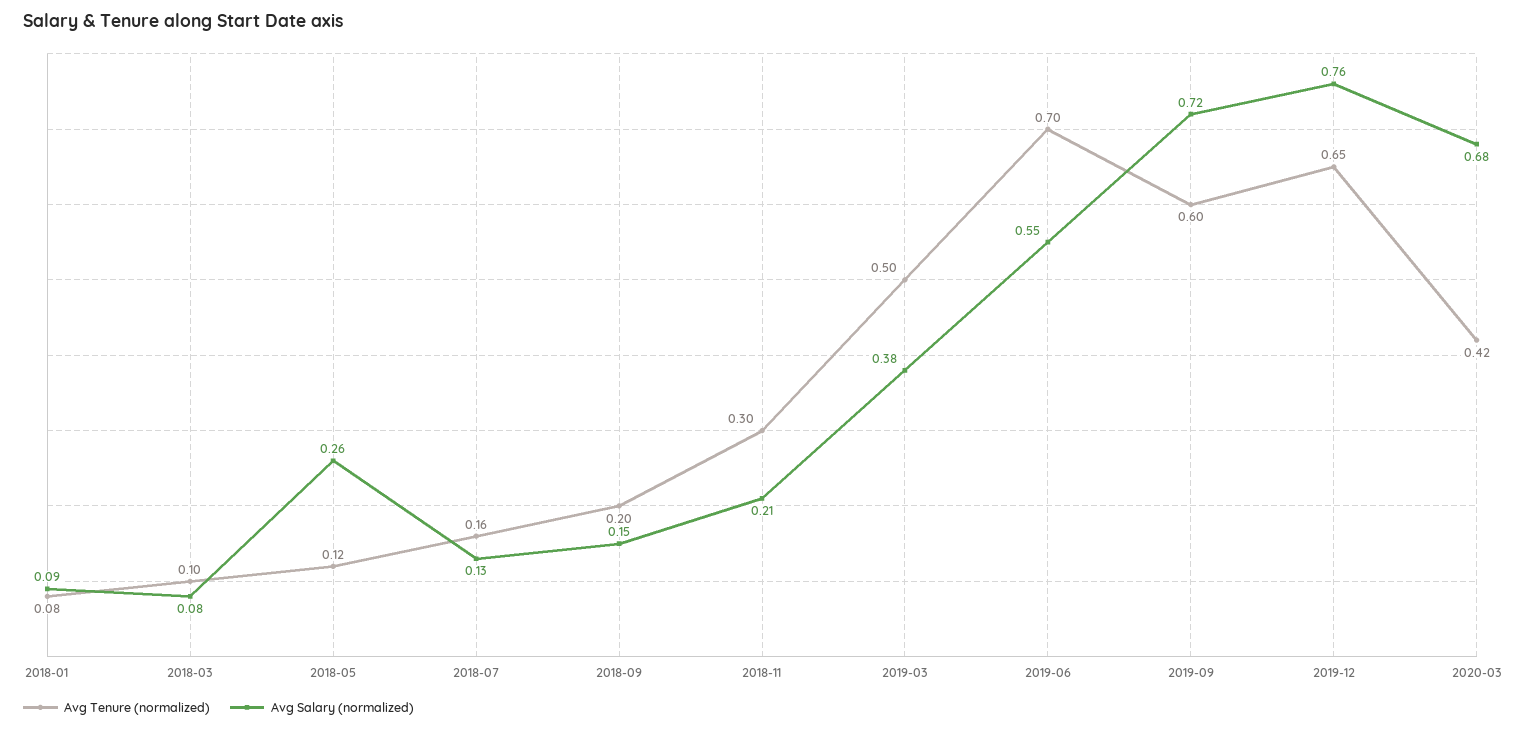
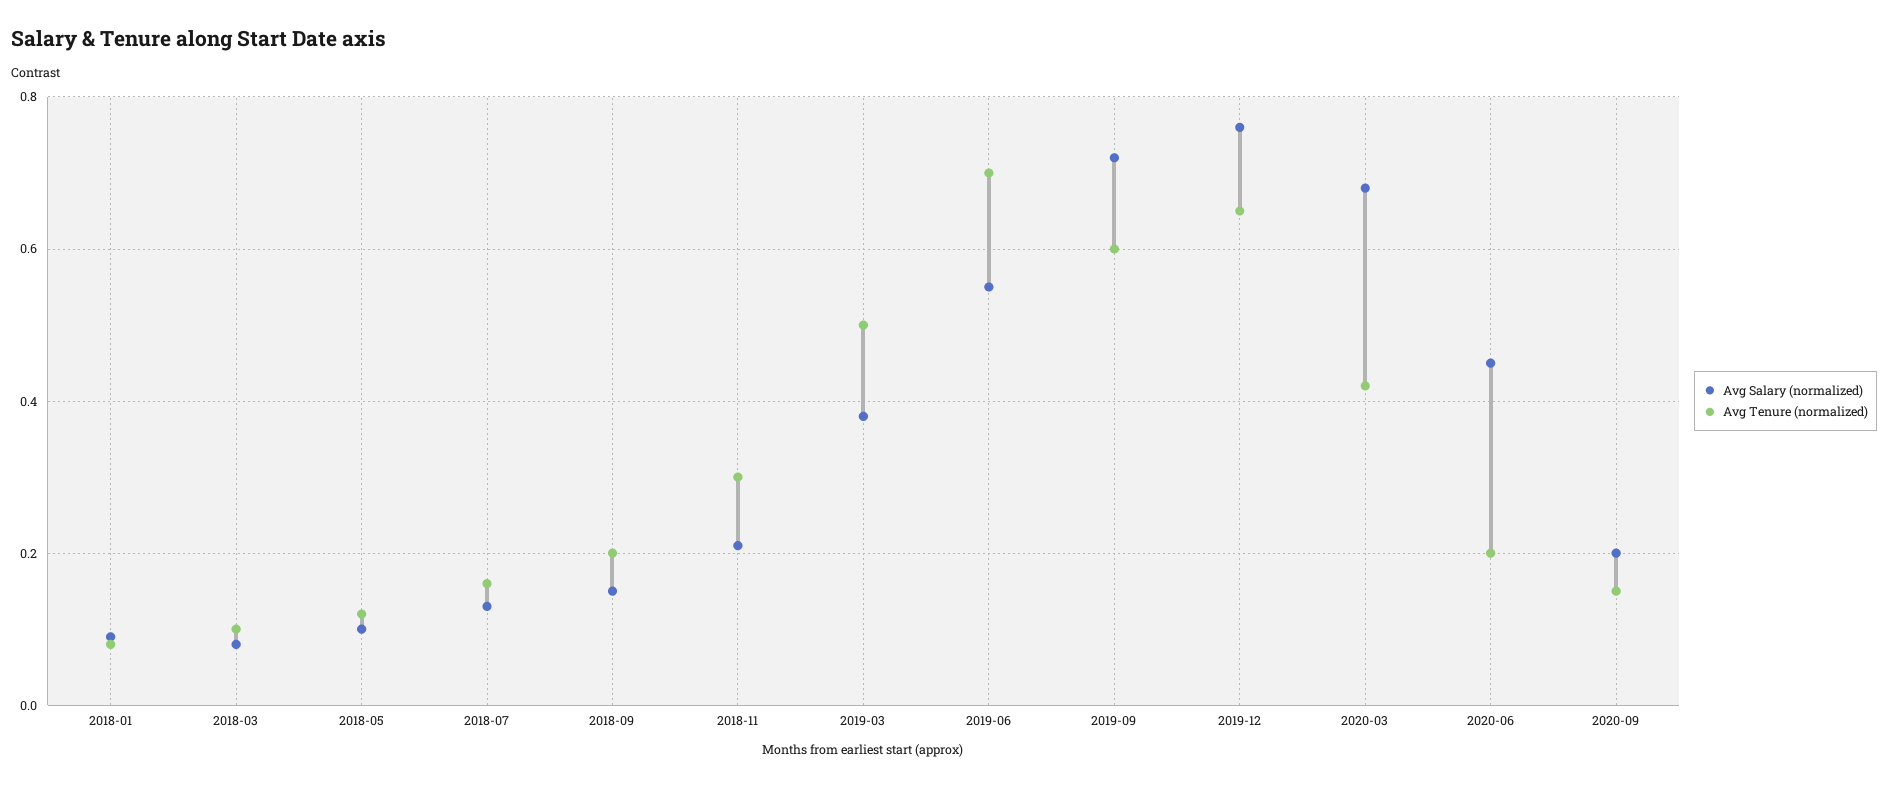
Avg Salary (normalized), 2018-05: 0.26 -> 0.1
Avg Salary (normalized), 2020-06: none -> 0.45
Avg Tenure (normalized), 2020-06: none -> 0.2
Avg Salary (normalized), 2020-09: none -> 0.2
Avg Tenure (normalized), 2020-09: none -> 0.15

